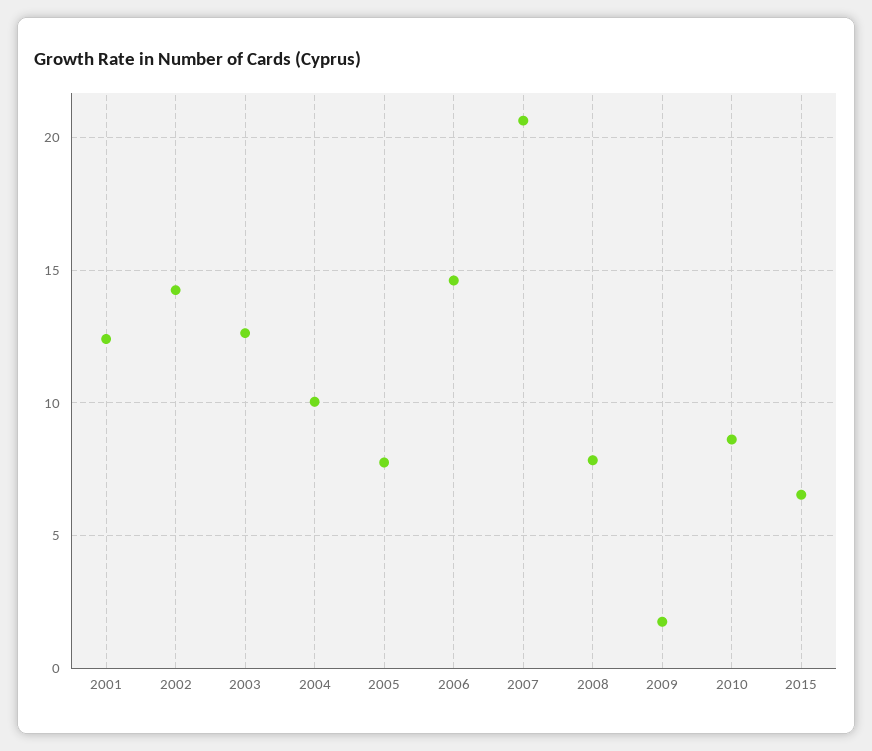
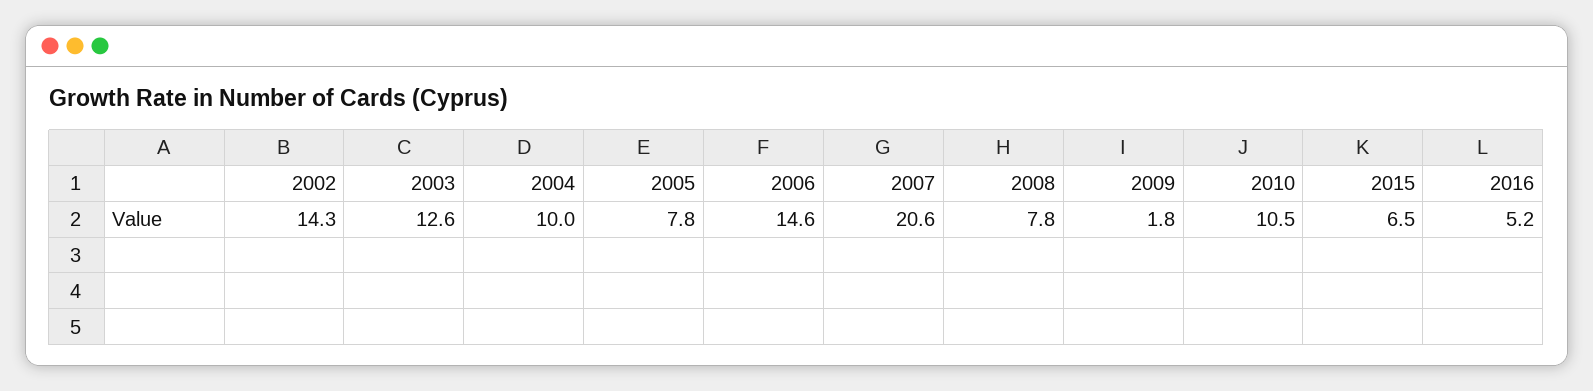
2001: 12.5 -> none
2010: 8.5 -> 10.5
2016: none -> 5.2

